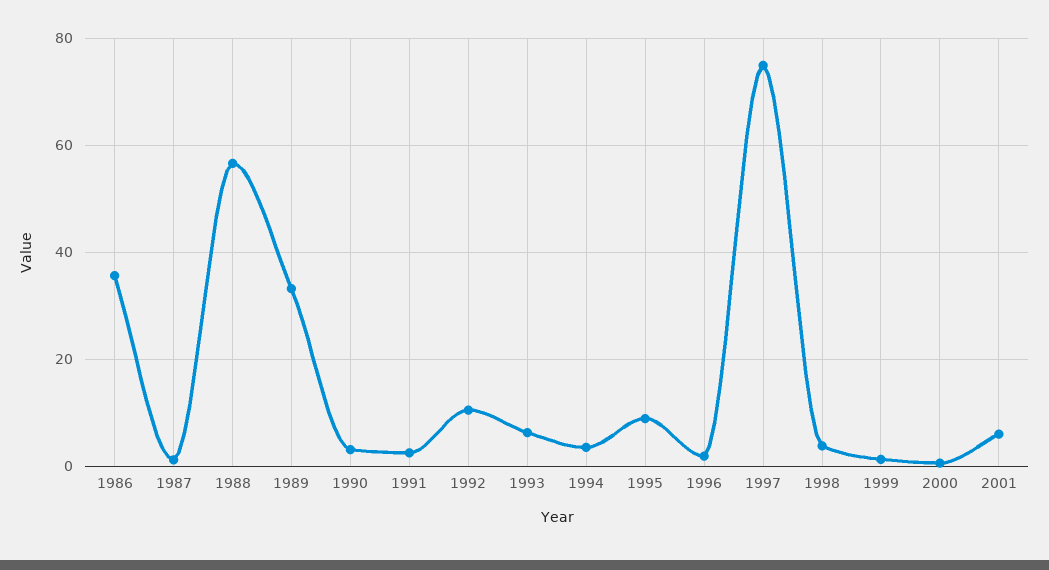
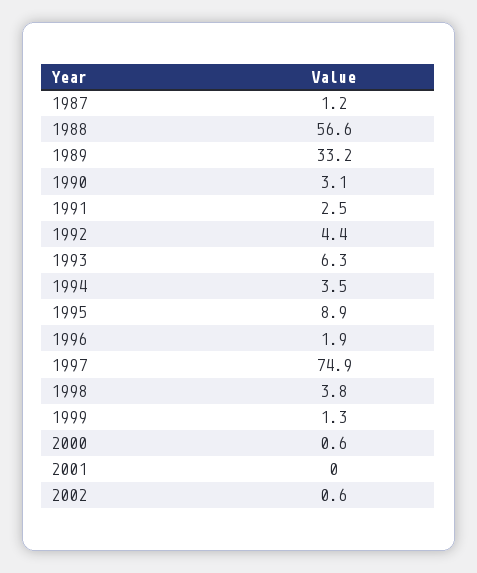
1986: 36 -> none
1992: 10 -> 4.4
2001: 6 -> 0
2002: none -> 0.6

